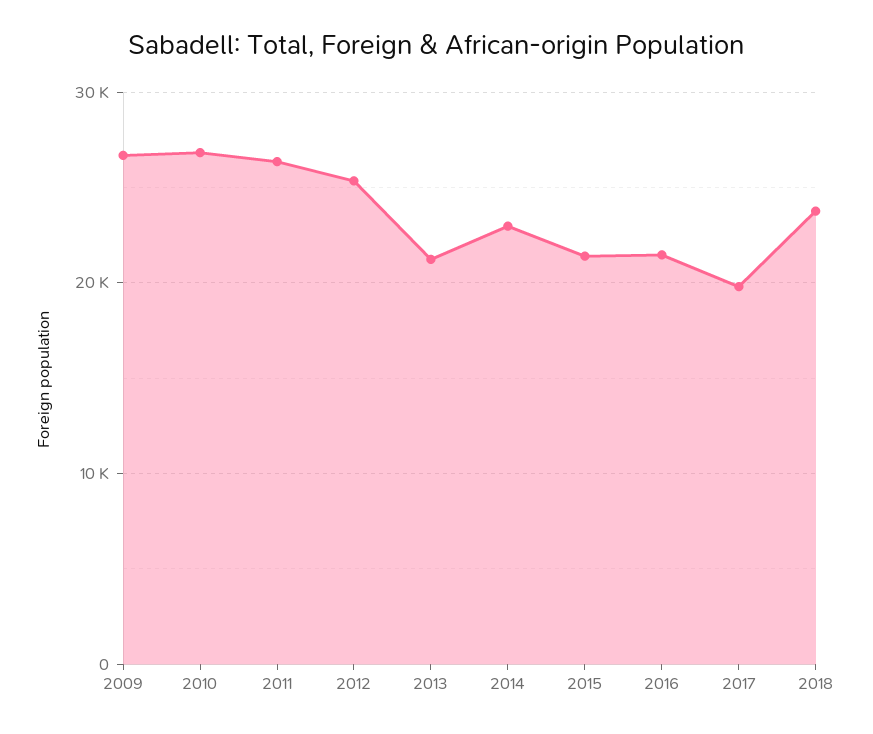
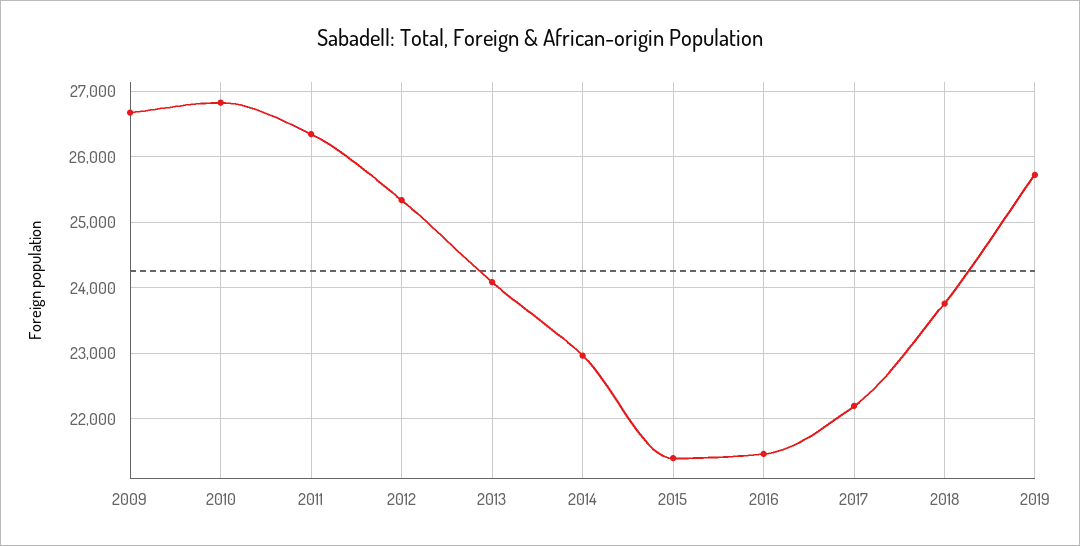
2013: 21000 -> 24100
2017: 20000 -> 22200
2019: none -> 25700

